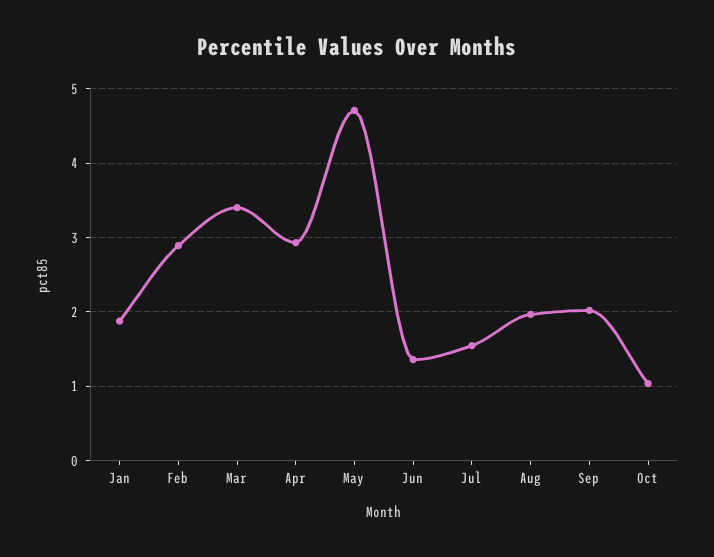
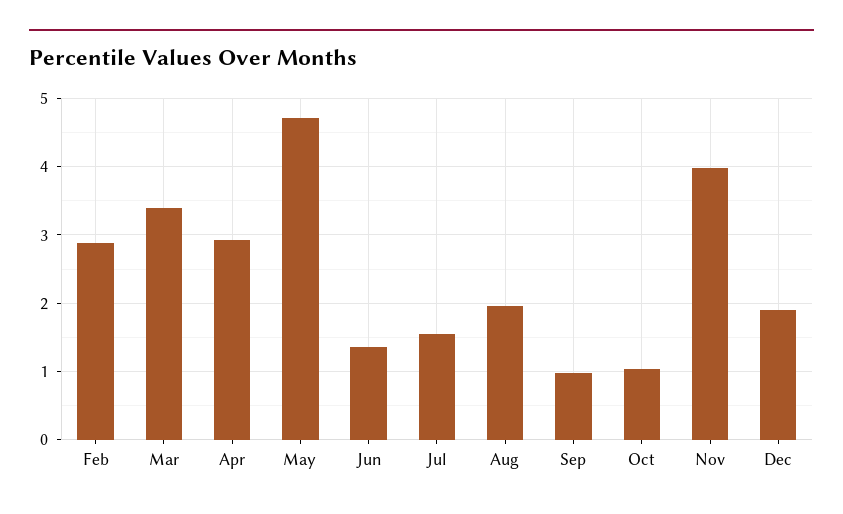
Jan: 1.9 -> none
Sep: 2 -> 1
Nov: none -> 4
Dec: none -> 1.9

